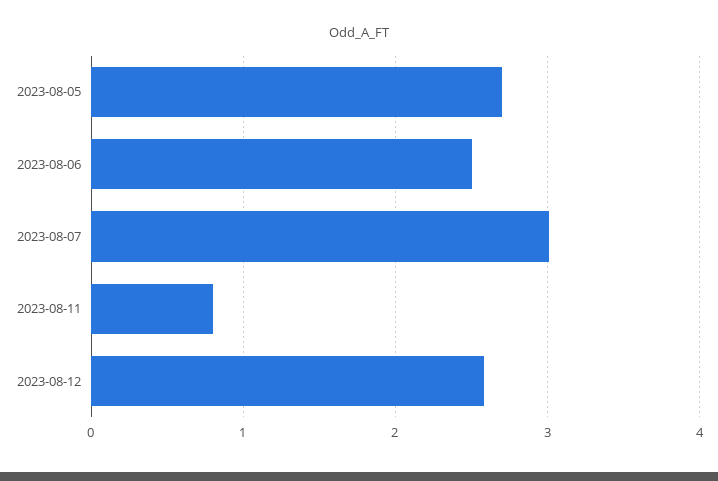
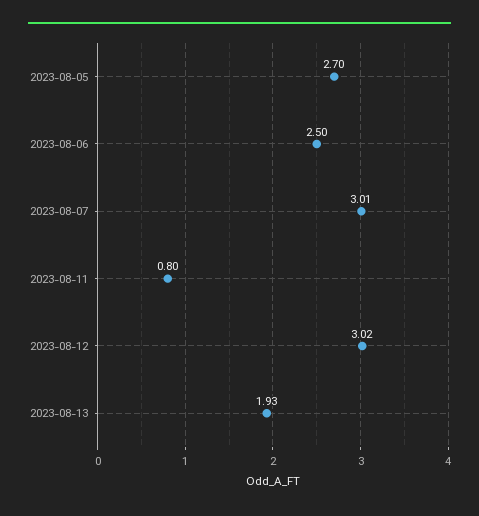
2023-08-12: 2.6 -> 3.02
2023-08-13: none -> 1.93

